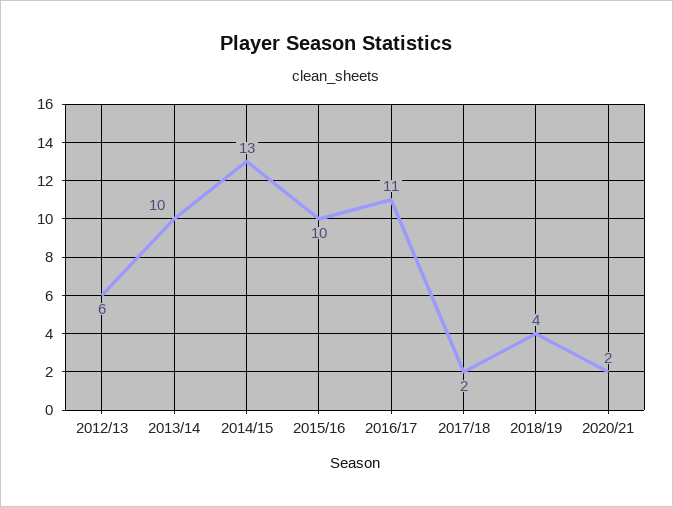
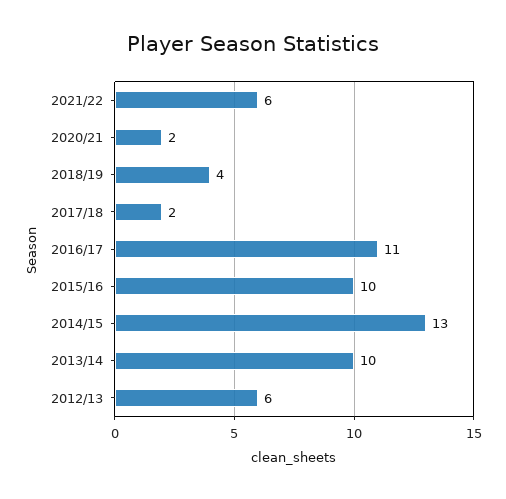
2021/22: none -> 6

